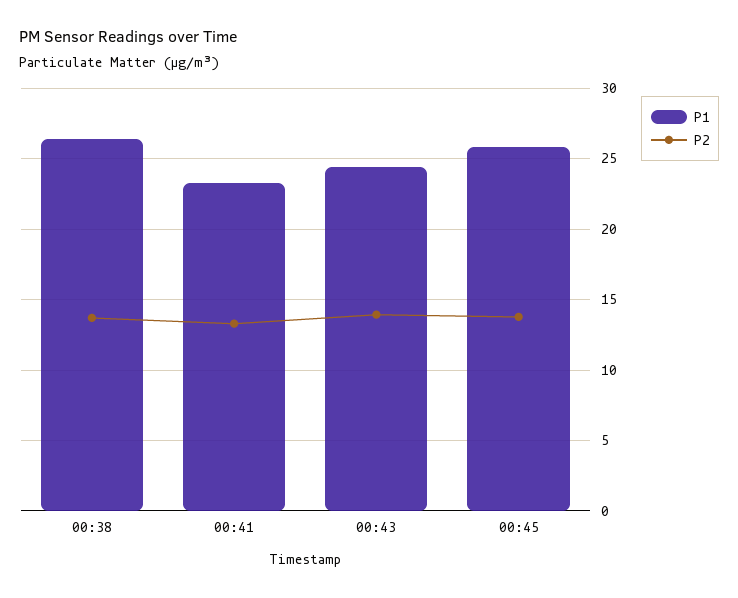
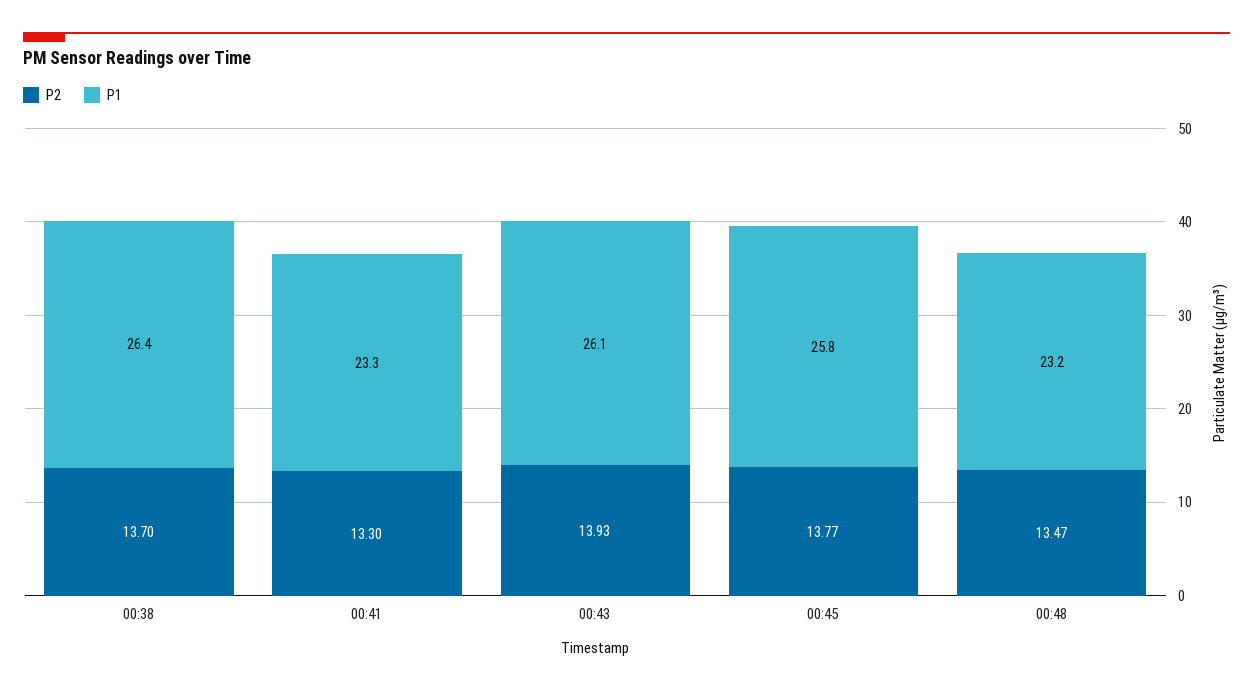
P1, 00:43: 24.5 -> 26.1
P2, 00:48: none -> 13.47
P1, 00:48: none -> 23.2

